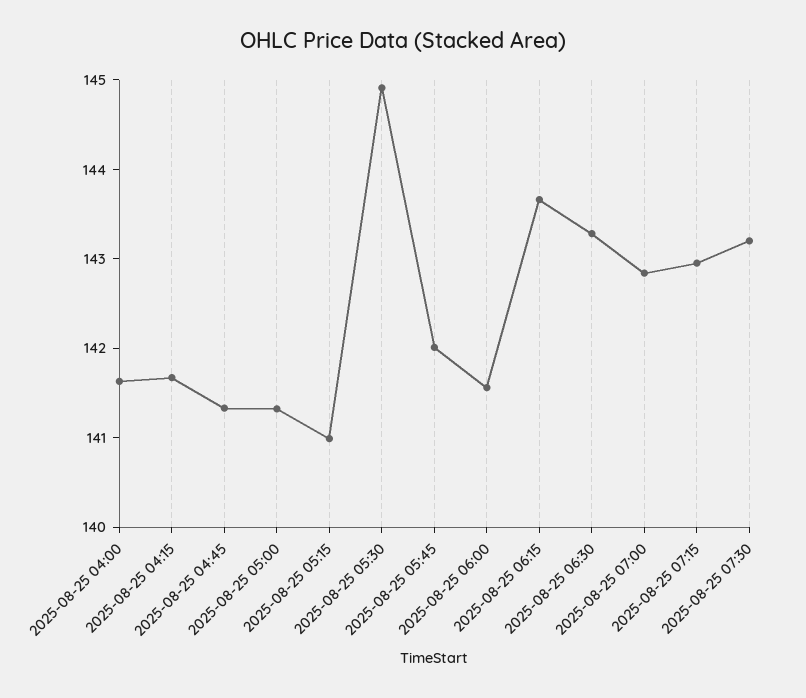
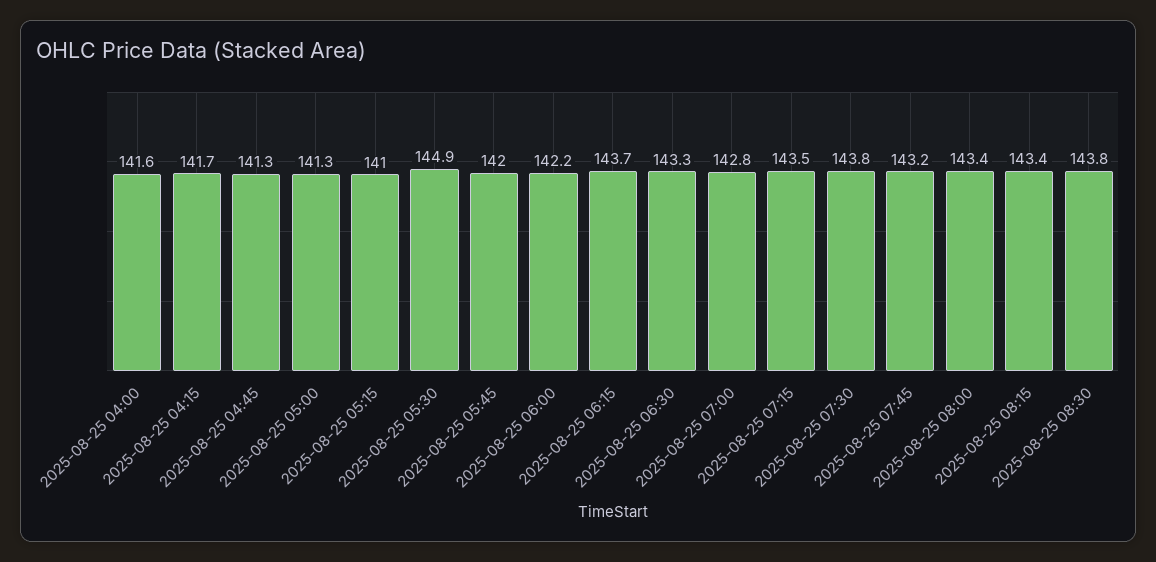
2025-08-25 06:00: 141.6 -> 142.2
2025-08-25 07:15: 143 -> 143.5
2025-08-25 07:30: 143.2 -> 143.8
2025-08-25 07:45: none -> 143.2
2025-08-25 08:00: none -> 143.4
2025-08-25 08:15: none -> 143.4
2025-08-25 08:30: none -> 143.8

